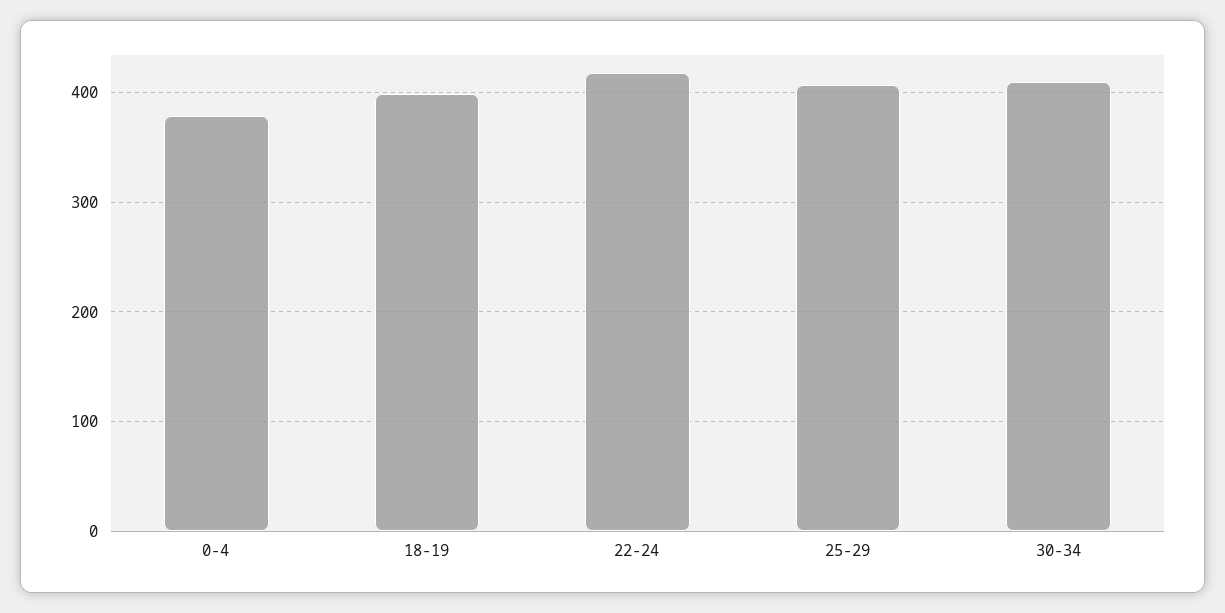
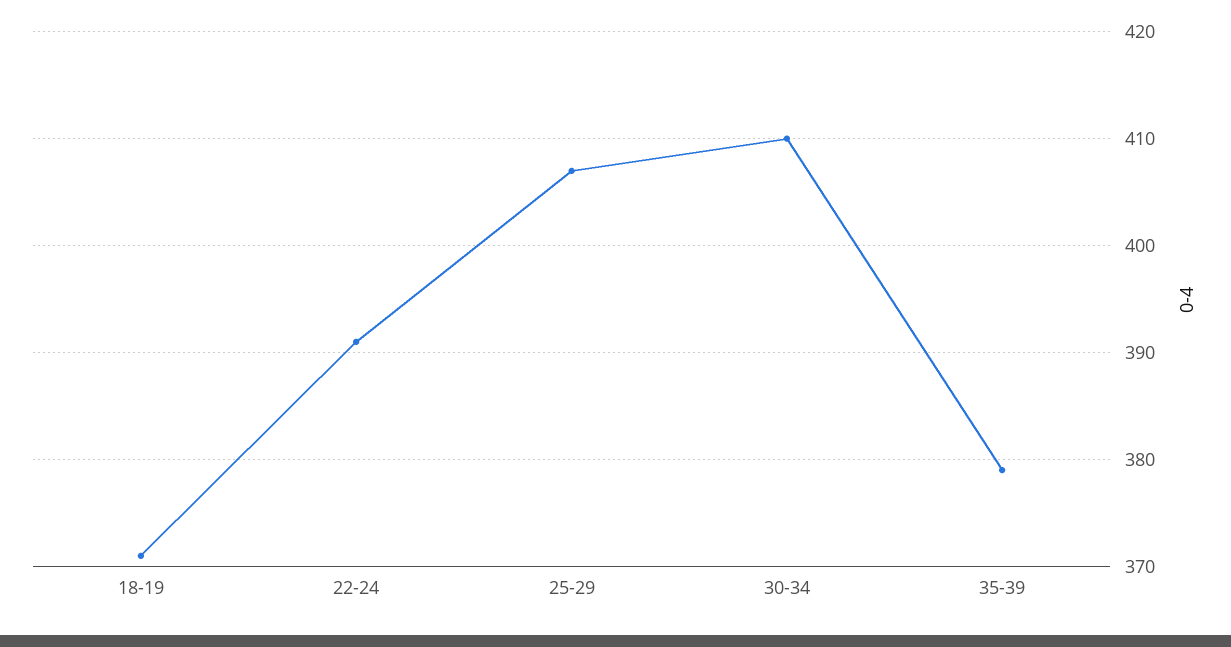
0-4: 380 -> none
18-19: 400 -> 371
22-24: 420 -> 391
35-39: none -> 379

